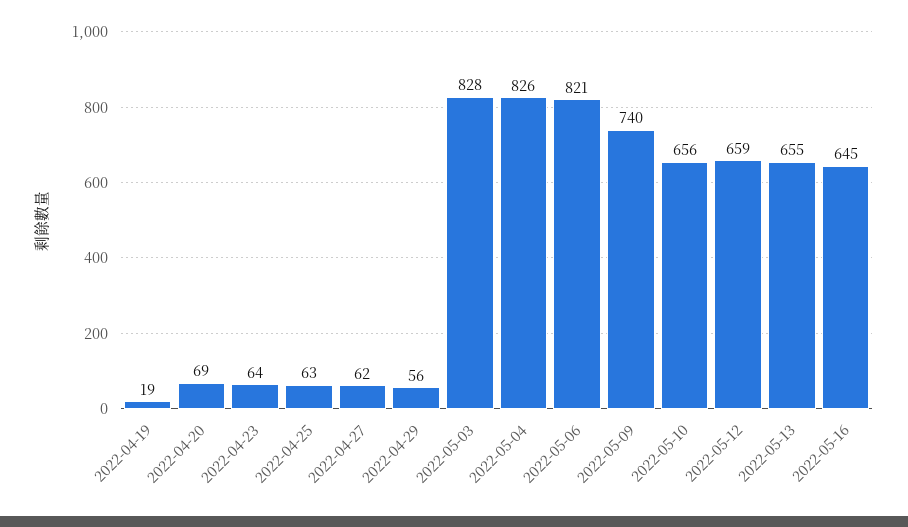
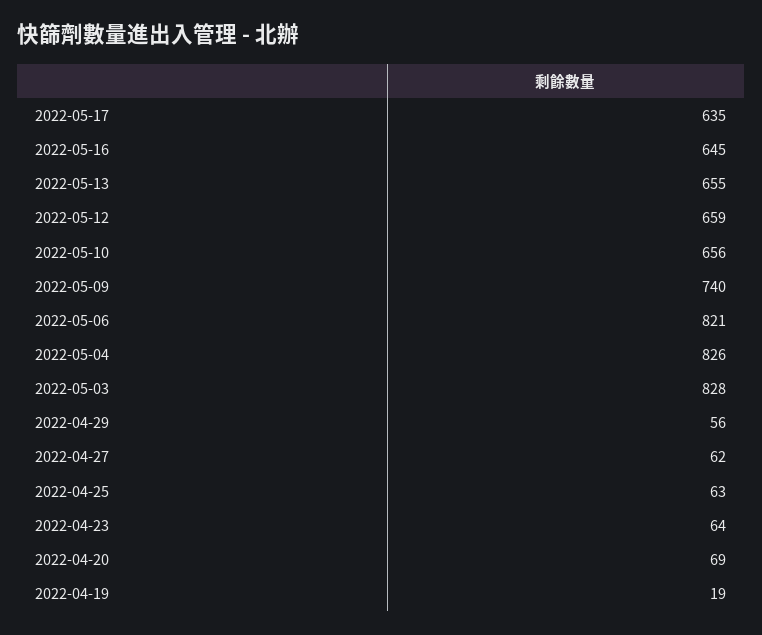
2022-05-17: none -> 635

